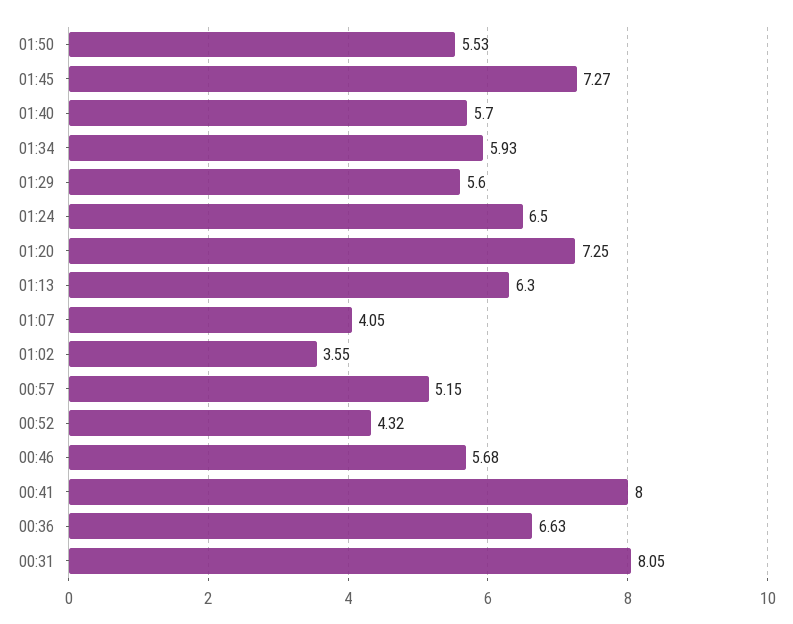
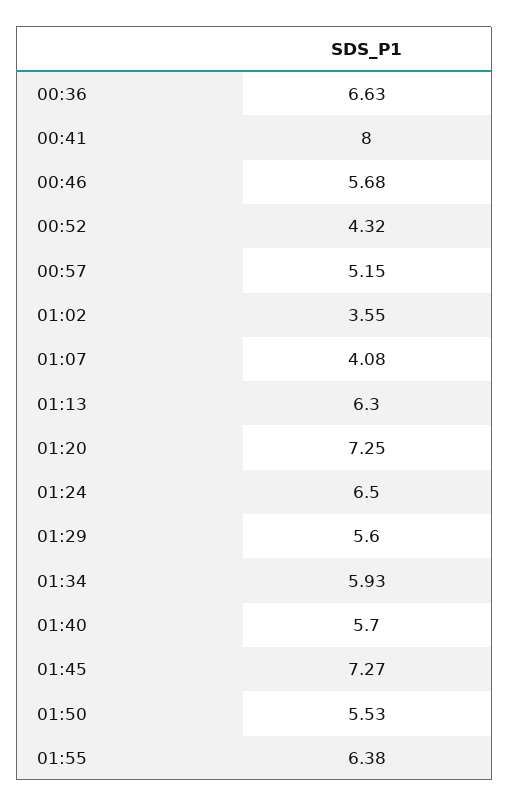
01:07: 4.05 -> 4.08
00:31: 8.05 -> none
01:55: none -> 6.38

